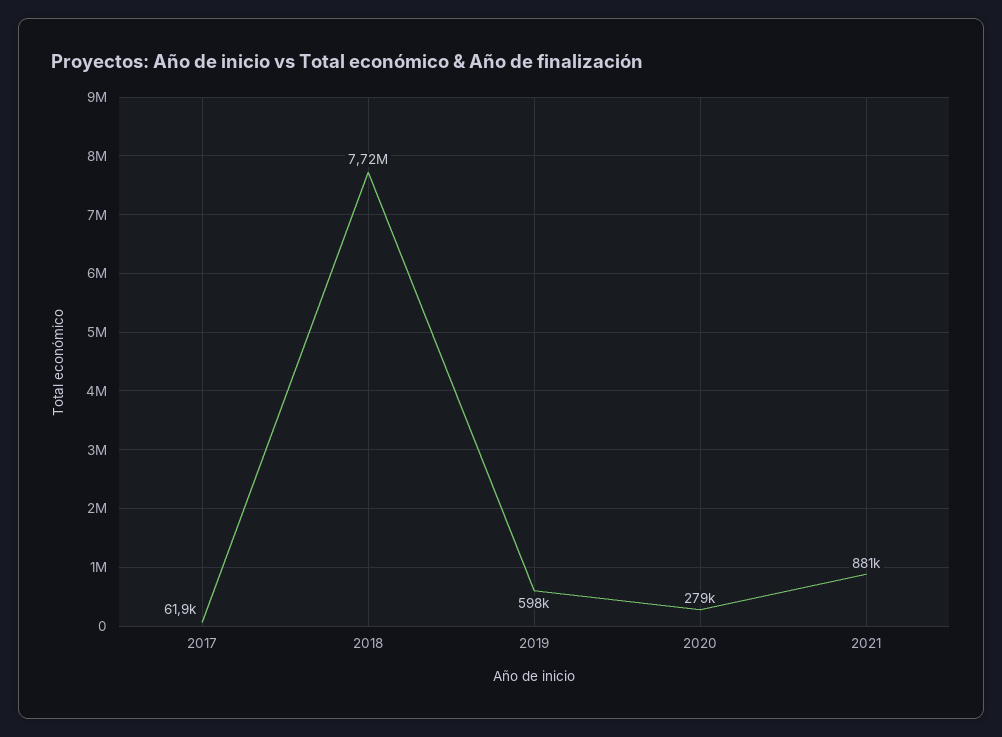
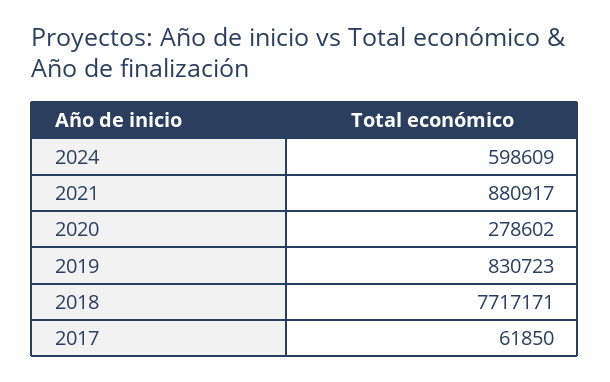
2019: 598000 -> 830723
2024: none -> 598609

